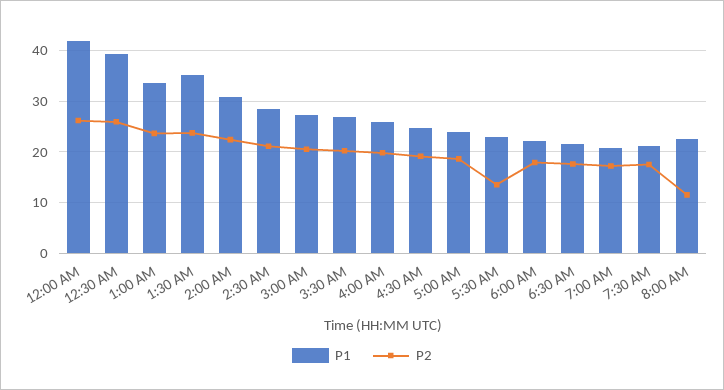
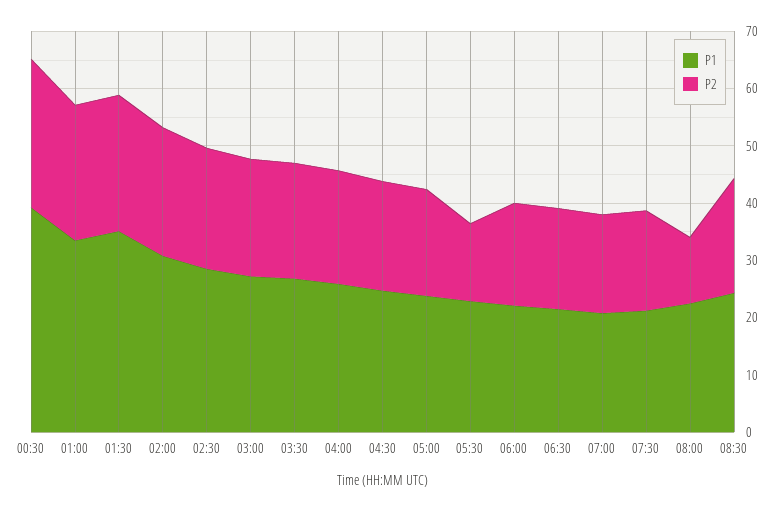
P1, 12:00 AM: 42 -> none
P2, 12:00 AM: 26 -> none
P1, 08:30: none -> 24
P2, 08:30: none -> 20

